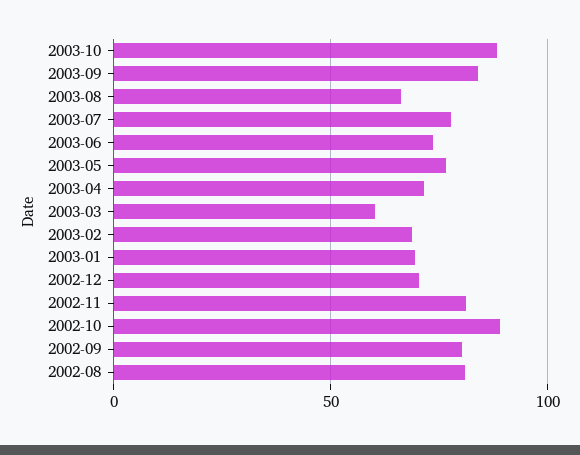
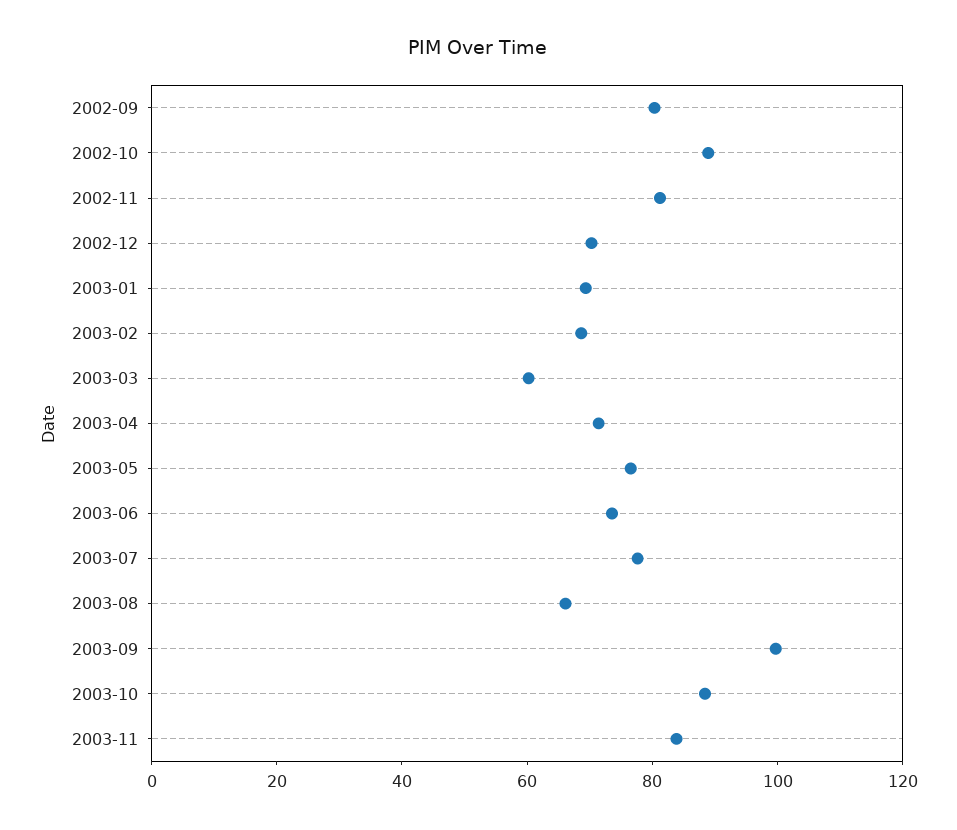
2003-09: 85 -> 100
2002-08: 80 -> none
2003-11: none -> 85

